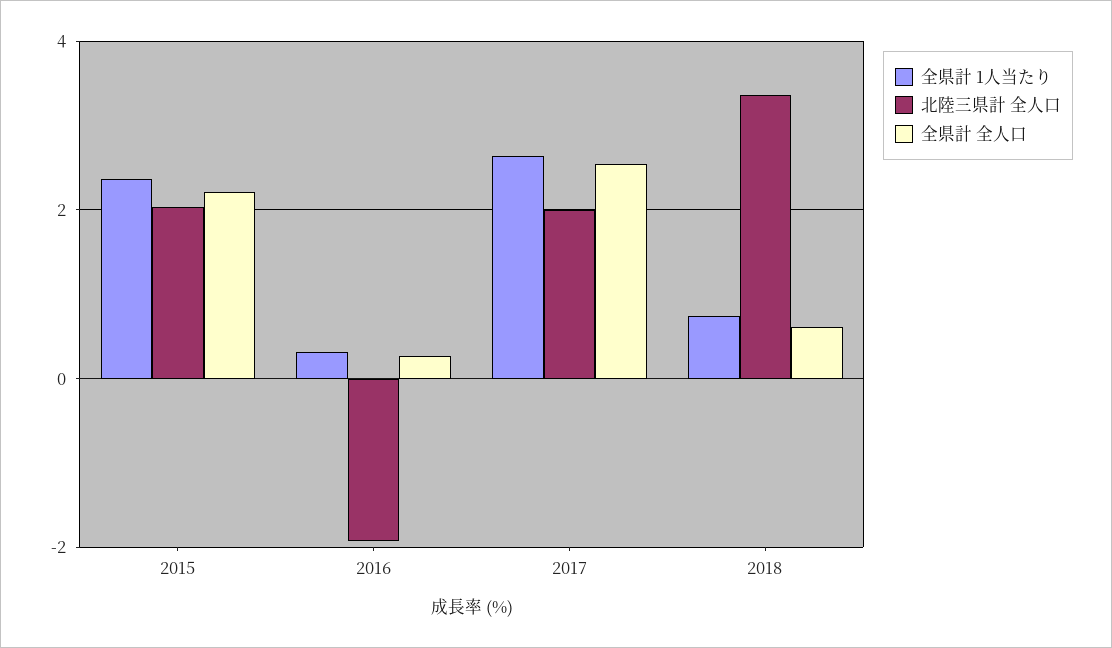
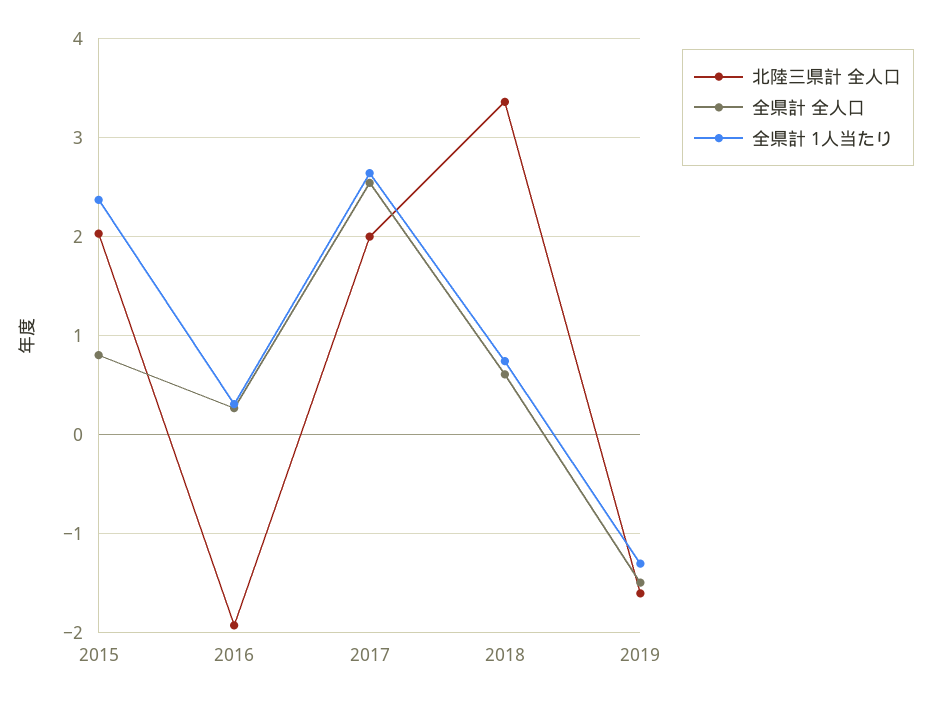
全県計 全人口, 2015: 2.2 -> 0.8
北陸三県計 全人口, 2019: none -> -1.6
全県計 全人口, 2019: none -> -1.5
全県計 1人当たり, 2019: none -> -1.3

